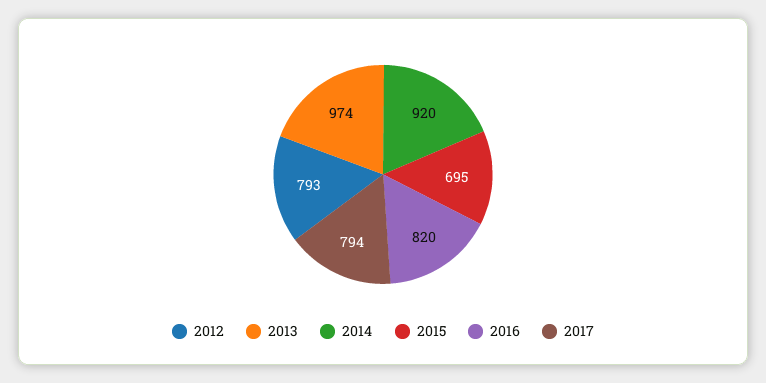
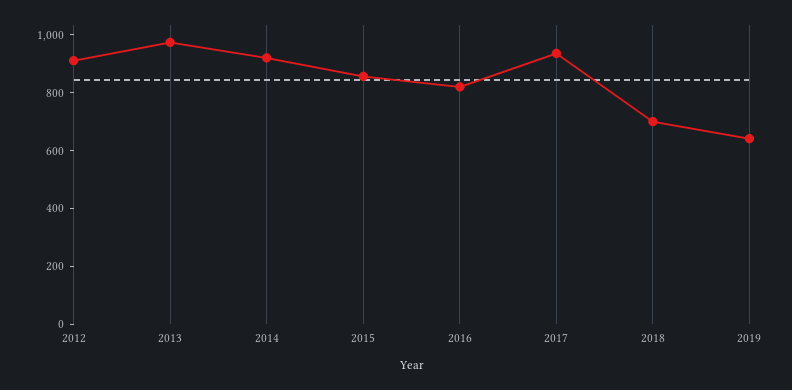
2012: 793 -> 900
2015: 695 -> 850
2017: 794 -> 950
2018: none -> 700
2019: none -> 650

